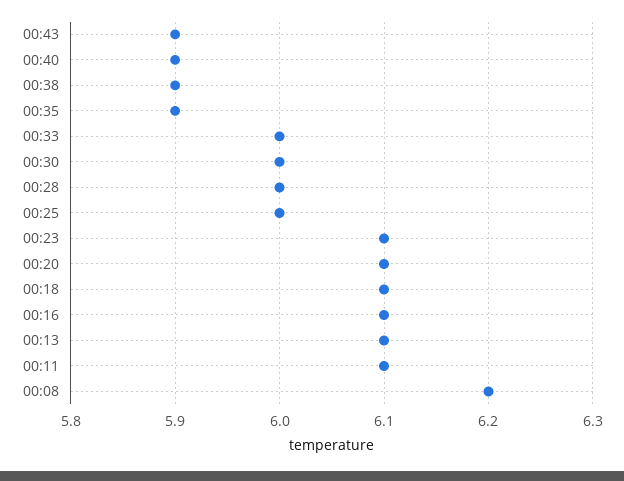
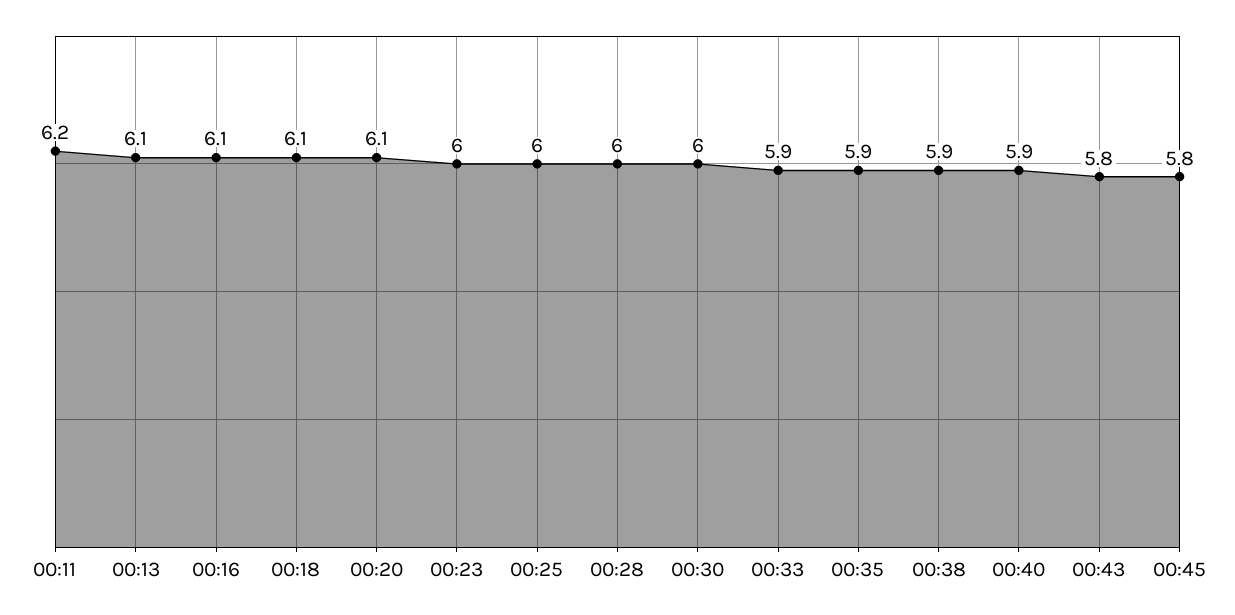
00:43: 5.9 -> 5.8
00:33: 6 -> 5.9
00:23: 6.1 -> 6
00:11: 6.1 -> 6.2
00:08: 6.2 -> none
00:45: none -> 5.8

